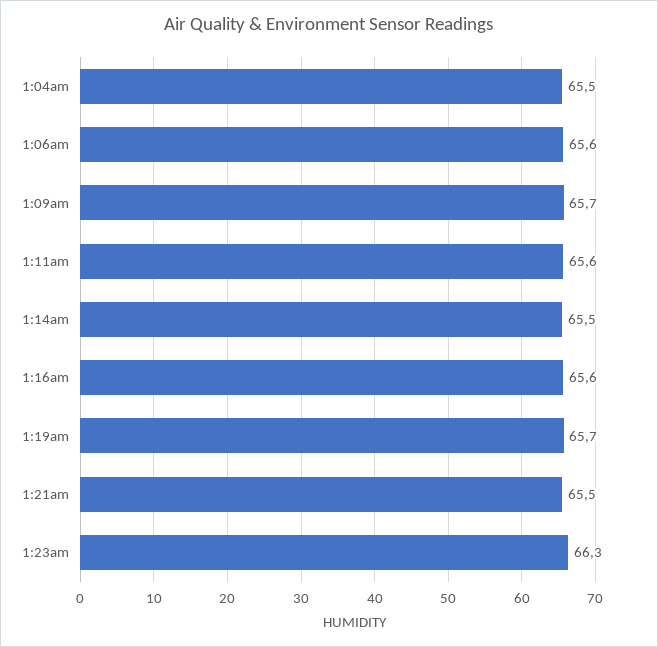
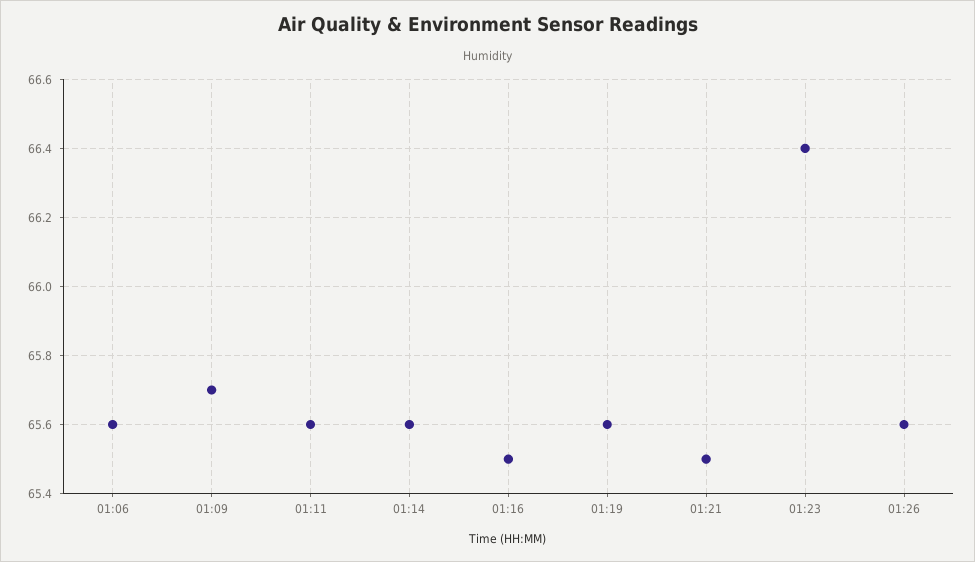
1:04am: 65.5 -> none
1:14am: 65.5 -> 65.6
1:16am: 65.6 -> 65.5
1:19am: 65.7 -> 65.6
1:23am: 66.3 -> 66.4
01:26: none -> 65.6

